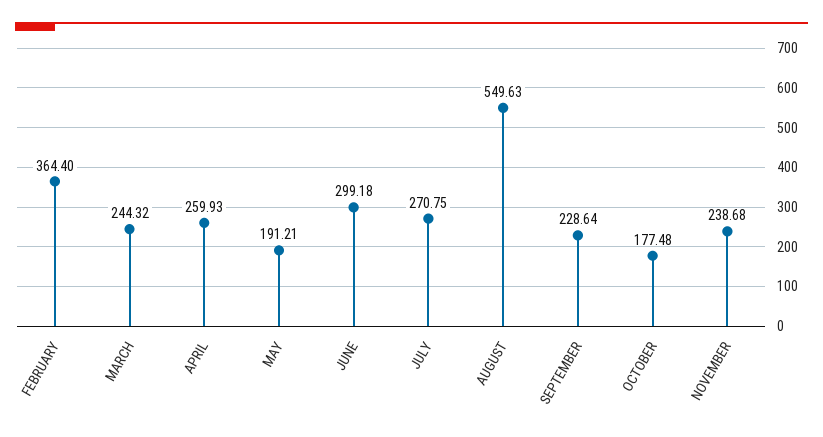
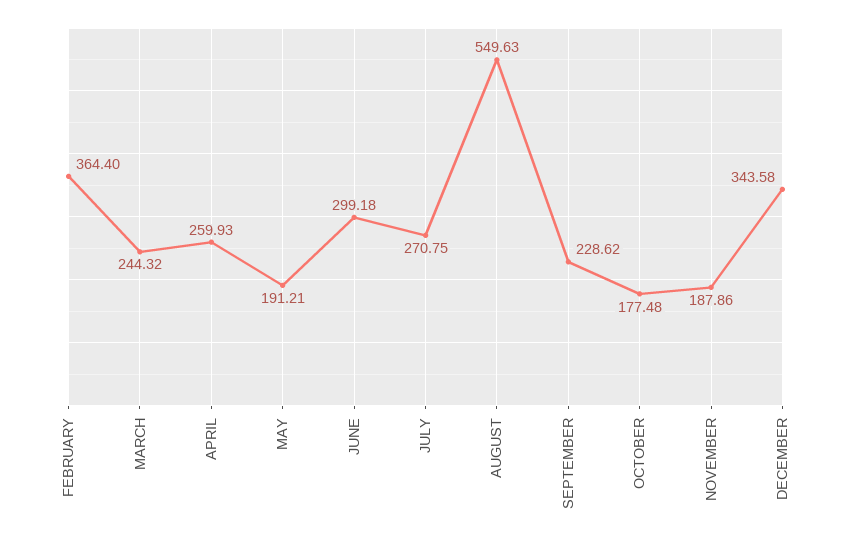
SEPTEMBER: 228.64 -> 228.62
NOVEMBER: 238.68 -> 187.86
DECEMBER: none -> 343.58

